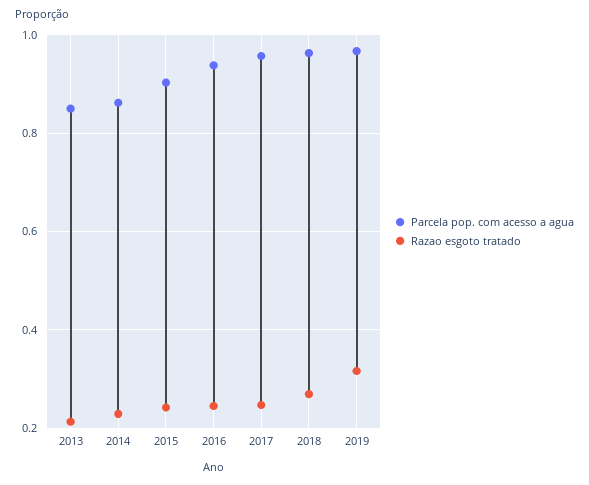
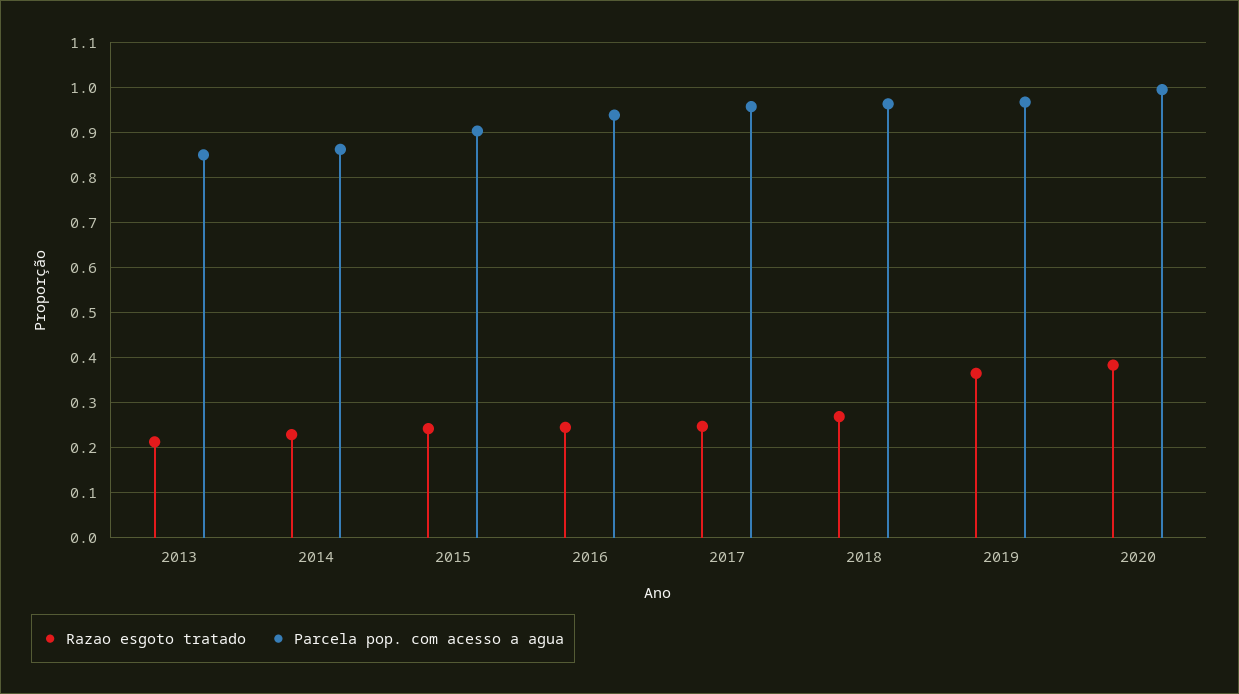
Razao esgoto tratado, 2019: 0.32 -> 0.36
Razao esgoto tratado, 2020: none -> 0.38
Parcela pop. com acesso a agua, 2020: none -> 1

